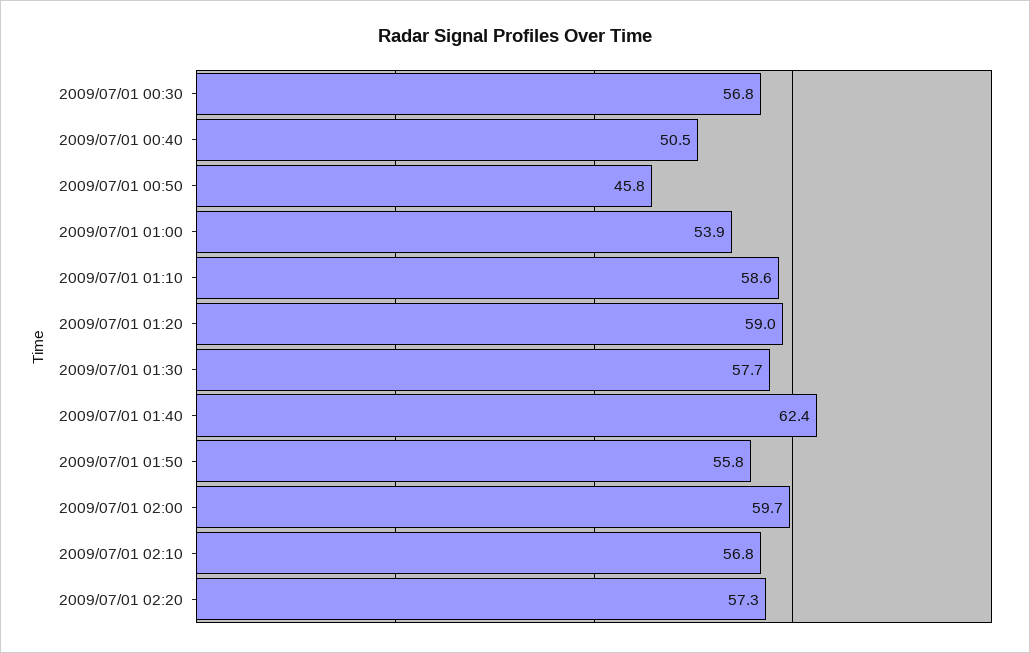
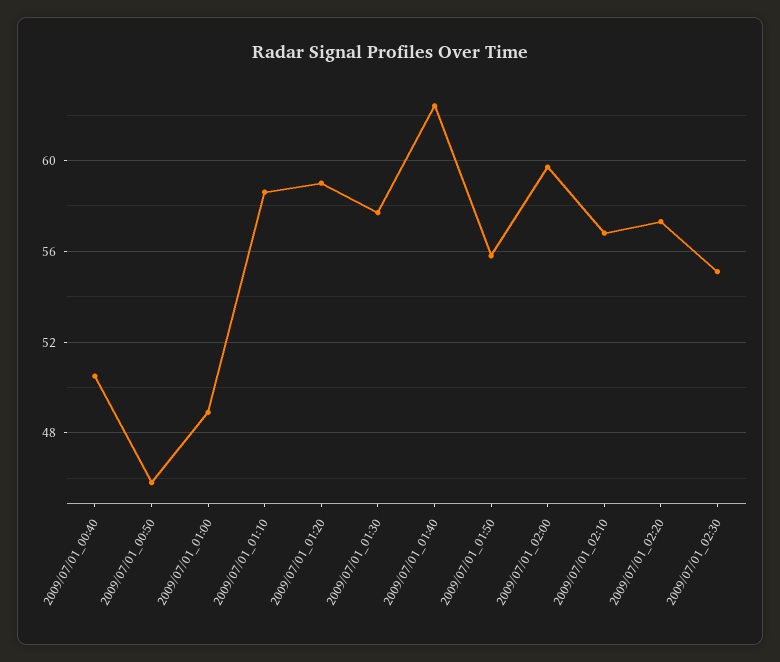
2009/07/01 00:30: 56.8 -> none
2009/07/01 01:00: 53.9 -> 49
2009/07/01_02:30: none -> 55

